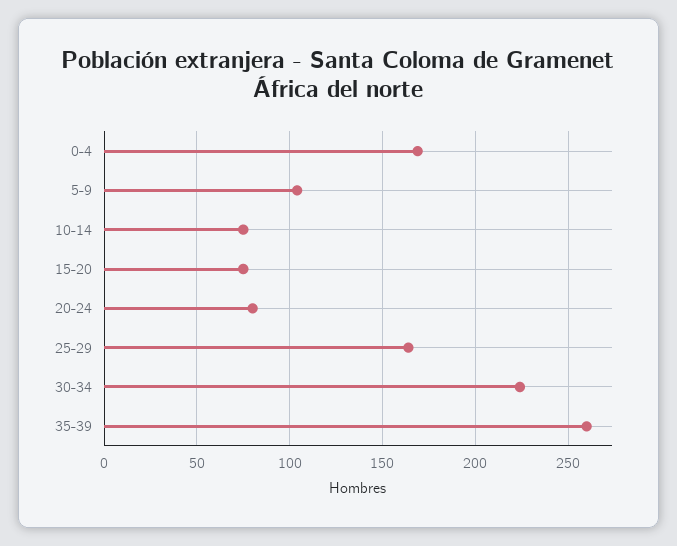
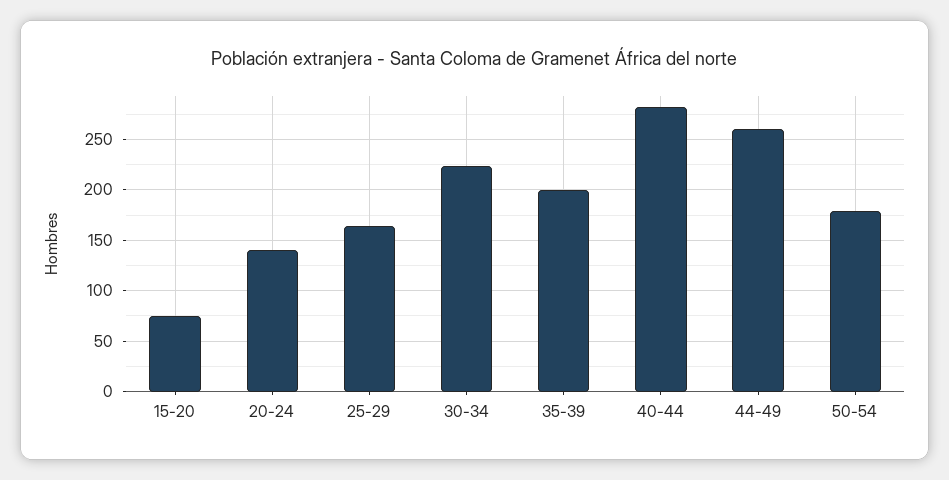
0-4: 170 -> none
5-9: 105 -> none
10-14: 75 -> none
20-24: 80 -> 140
35-39: 260 -> 200
40-44: none -> 280
44-49: none -> 260
50-54: none -> 180

